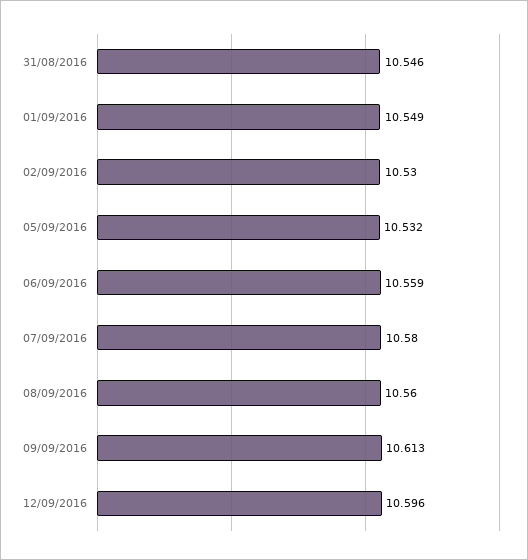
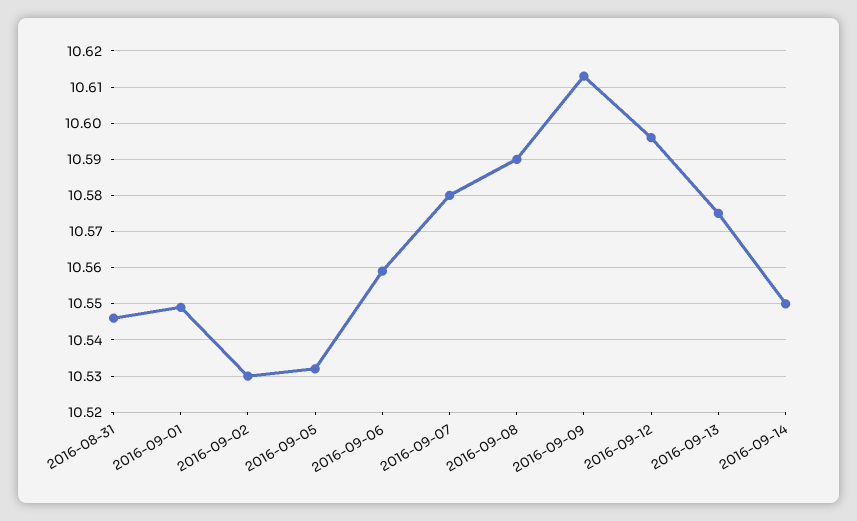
08/09/2016: 10.56 -> 10.59
2016-09-13: none -> 10.575
2016-09-14: none -> 10.55

